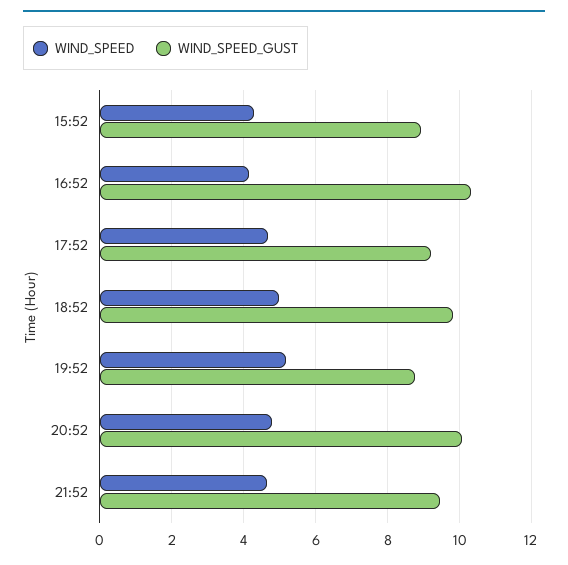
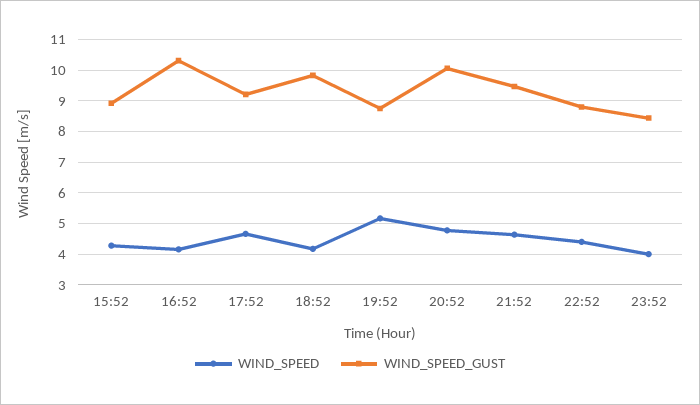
WIND_SPEED, 18:52: 5 -> 4.2
WIND_SPEED, 22:52: none -> 4.4
WIND_SPEED_GUST, 22:52: none -> 8.8
WIND_SPEED, 23:52: none -> 4
WIND_SPEED_GUST, 23:52: none -> 8.4

